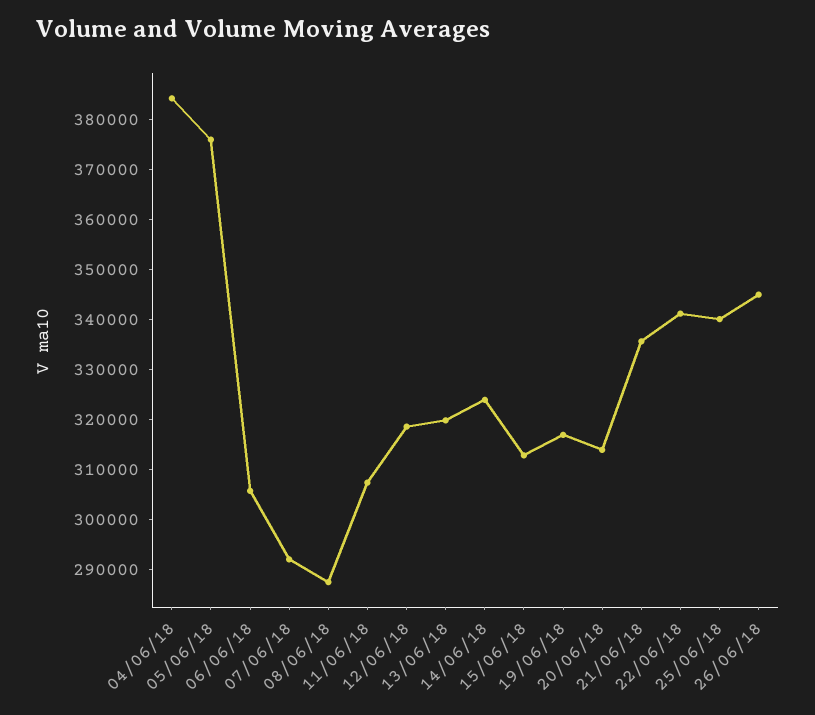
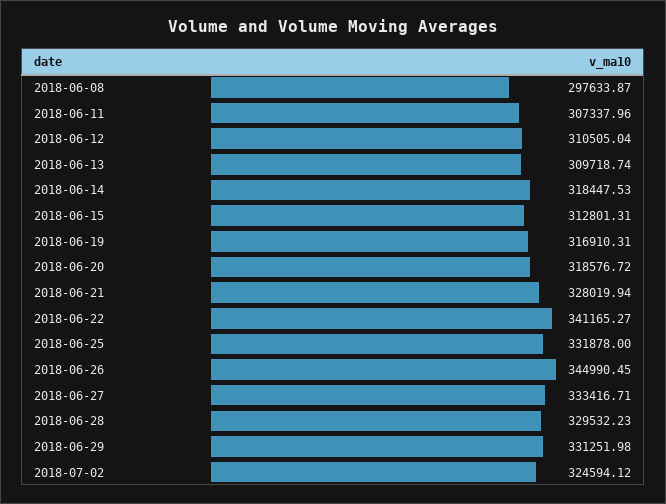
04/06/18: 384000 -> none
05/06/18: 376000 -> none
06/06/18: 306000 -> none
07/06/18: 292000 -> none
08/06/18: 288000 -> 297633.87
12/06/18: 318000 -> 310505.04
13/06/18: 320000 -> 309718.74
14/06/18: 324000 -> 318447.53
20/06/18: 314000 -> 318576.72
21/06/18: 336000 -> 328019.94
25/06/18: 340000 -> 331878
2018-06-27: none -> 333416.71
2018-06-28: none -> 329532.23
2018-06-29: none -> 331251.98
2018-07-02: none -> 324594.12

